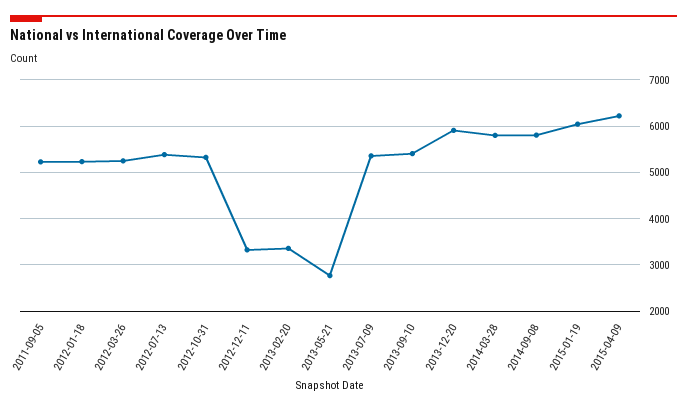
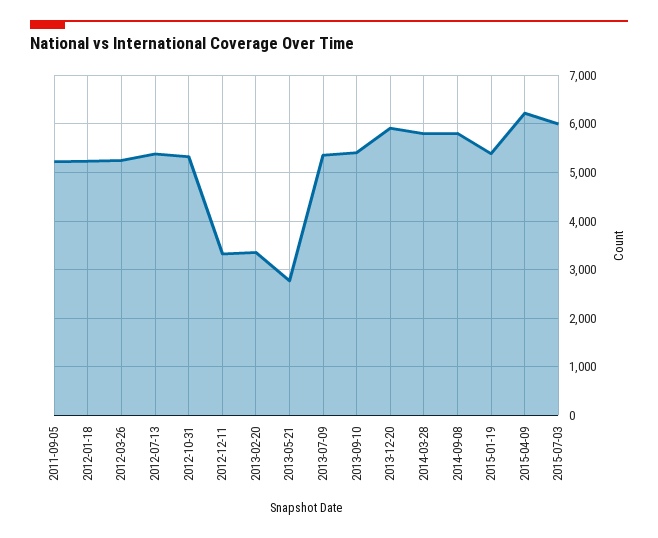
2015-01-19: 6000 -> 5400
2015-07-03: none -> 6000

